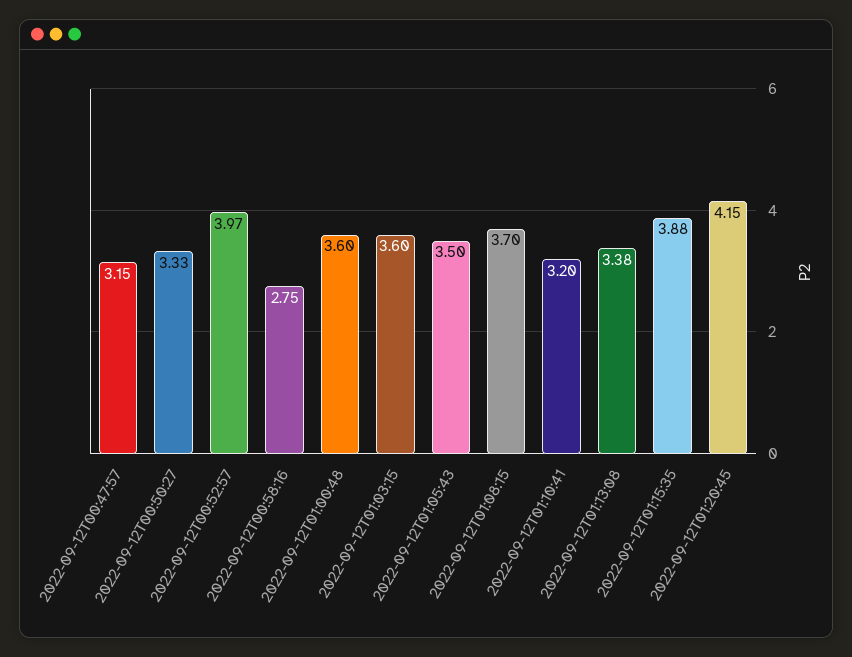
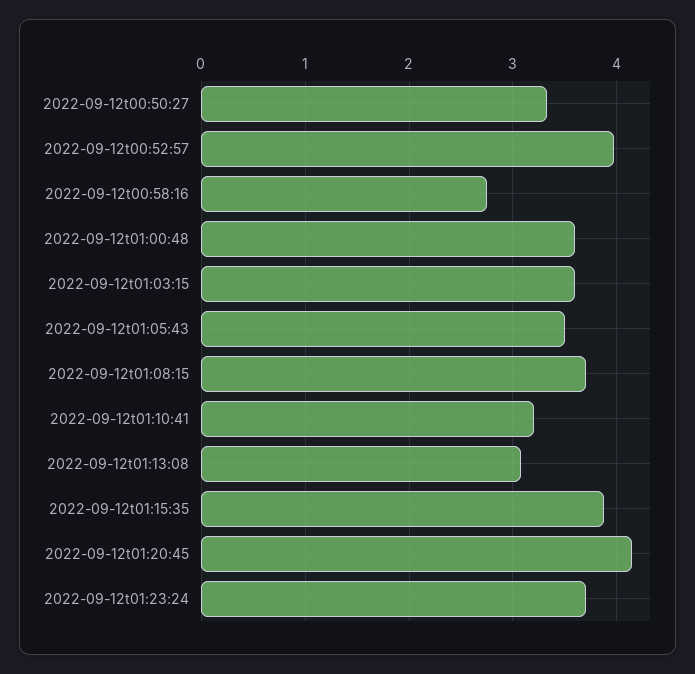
2022-09-12T00:47:57: 3.15 -> none
2022-09-12T01:13:08: 3.38 -> 3.1
2022-09-12t01:23:24: none -> 3.7

